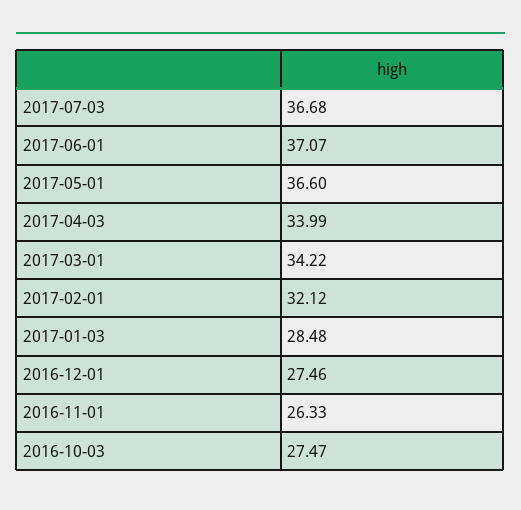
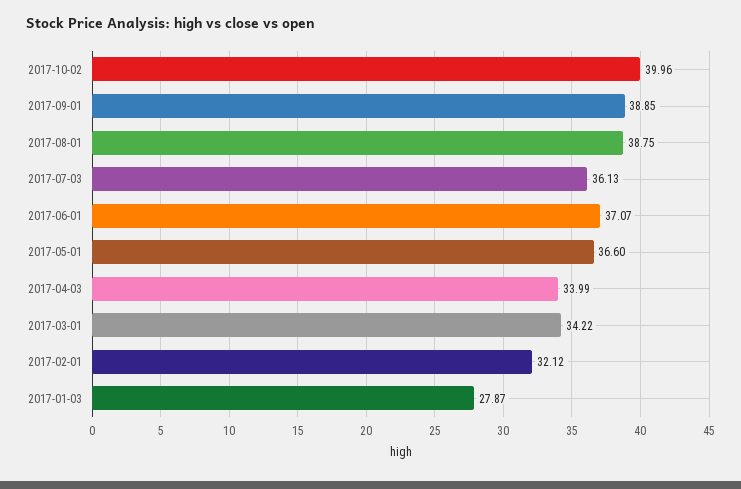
2017-07-03: 36.68 -> 36.13
2017-01-03: 28.48 -> 27.87
2016-12-01: 27.46 -> none
2016-11-01: 26.33 -> none
2016-10-03: 27.47 -> none
2017-10-02: none -> 39.96
2017-09-01: none -> 38.85
2017-08-01: none -> 38.75

